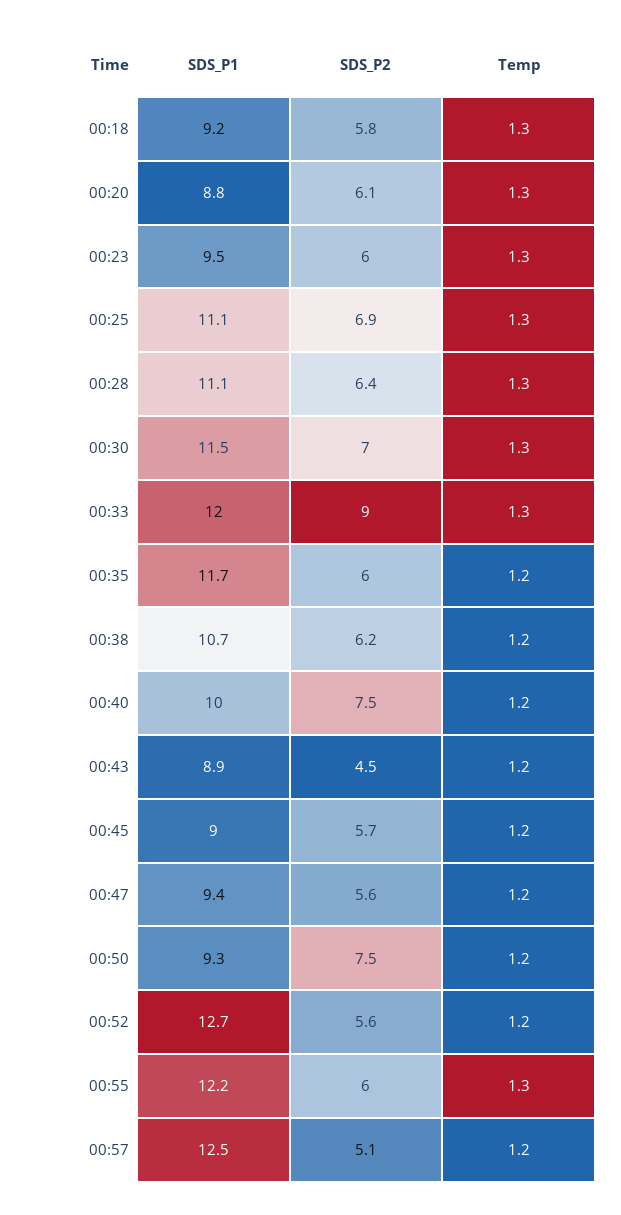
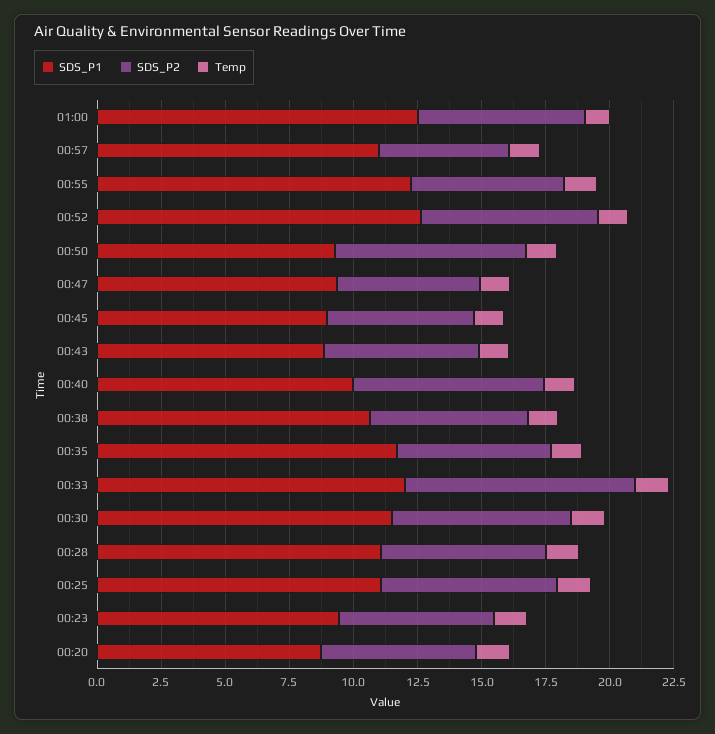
SDS_P1, 00:18: 9.2 -> none
SDS_P2, 00:18: 5.8 -> none
Temp, 00:18: 1.3 -> none
SDS_P2, 00:43: 4.5 -> 6
SDS_P2, 00:52: 5.6 -> 7
SDS_P1, 00:57: 12.5 -> 11
SDS_P1, 01:00: none -> 12.5
SDS_P2, 01:00: none -> 6.5
Temp, 01:00: none -> 1

